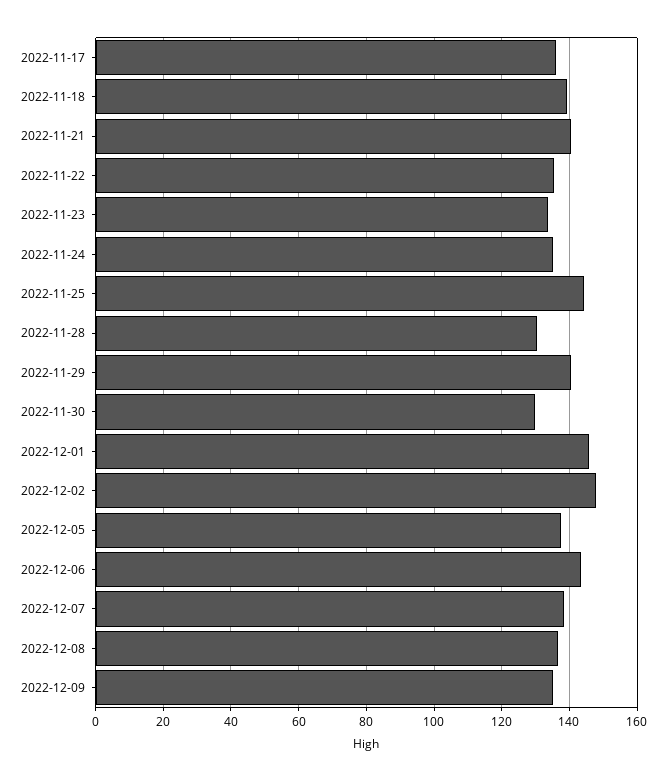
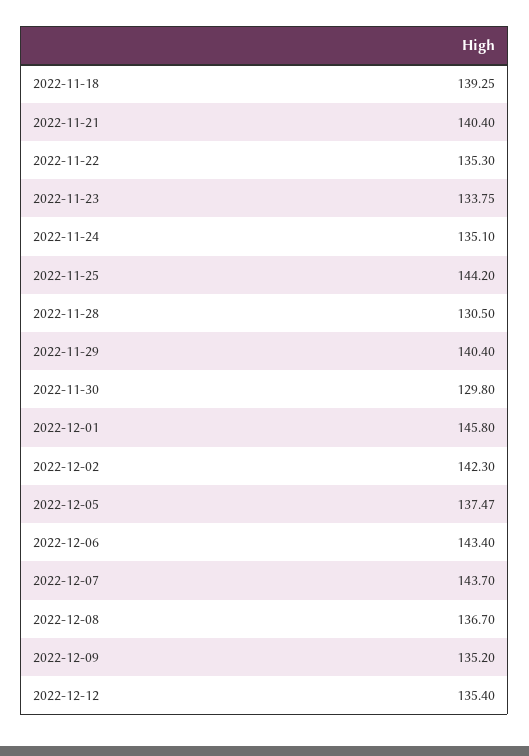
2022-11-17: 136 -> none
2022-12-02: 148 -> 142.3
2022-12-07: 138 -> 143.7
2022-12-12: none -> 135.4

